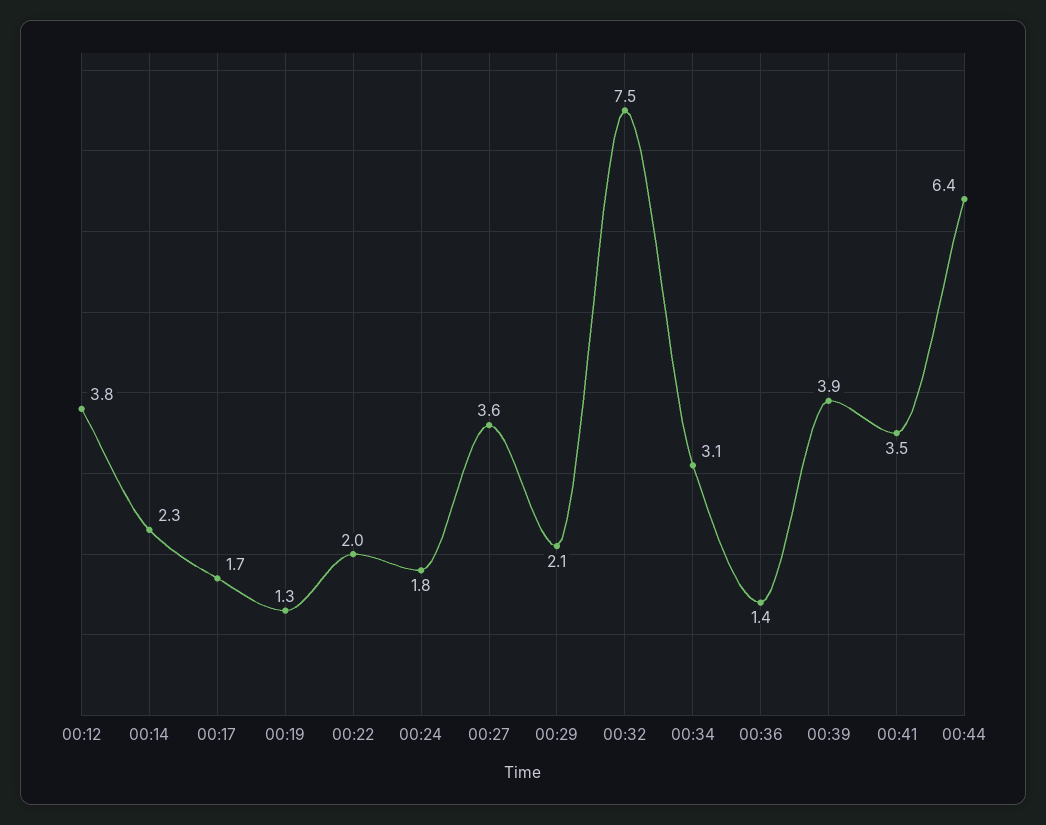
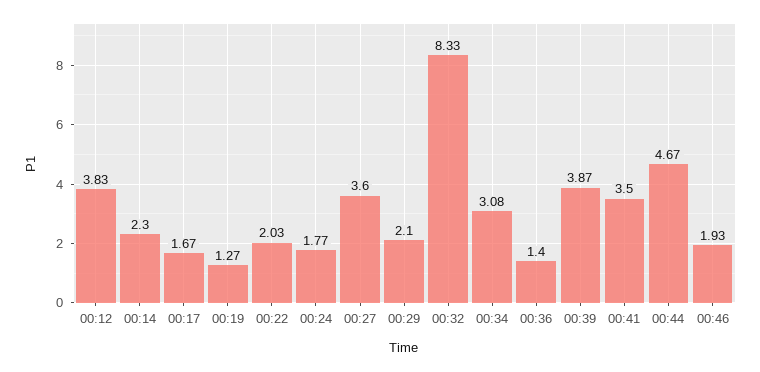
00:32: 7.5 -> 8.33
00:44: 6.4 -> 4.67
00:46: none -> 1.93

